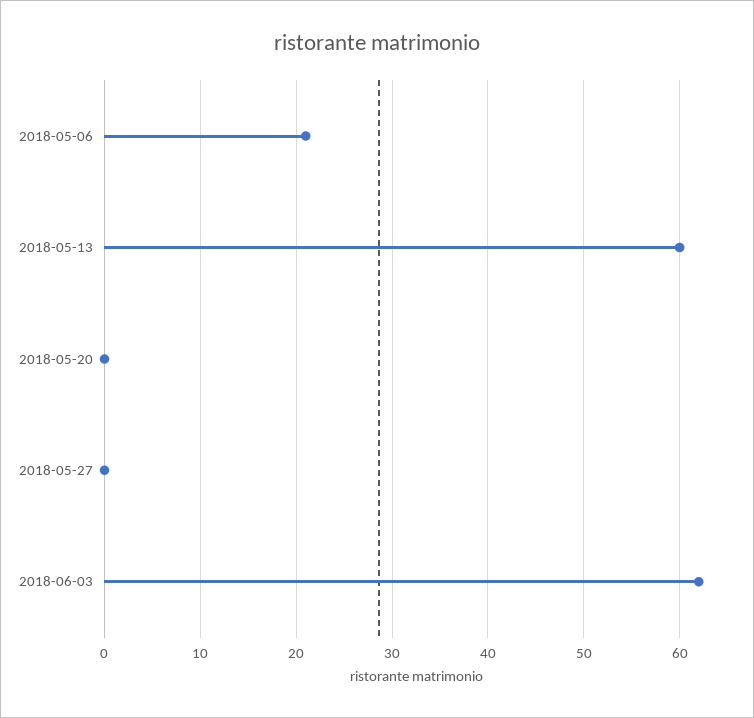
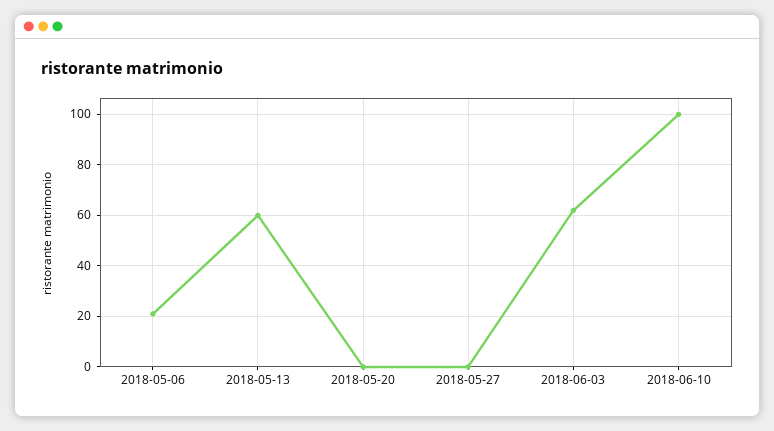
2018-06-10: none -> 100

